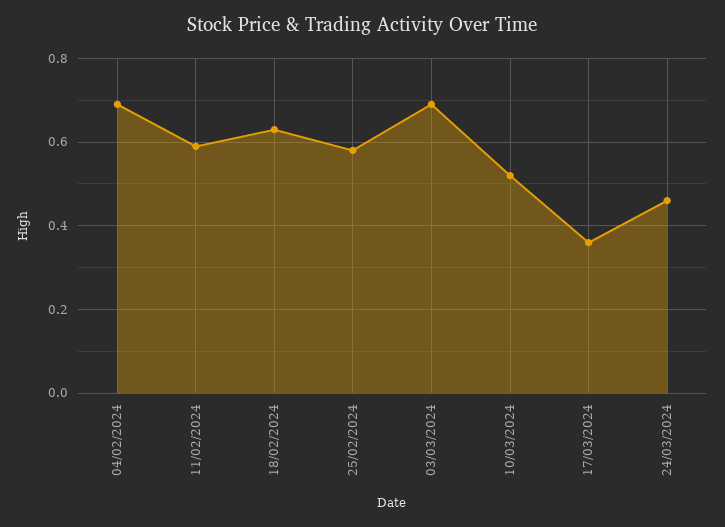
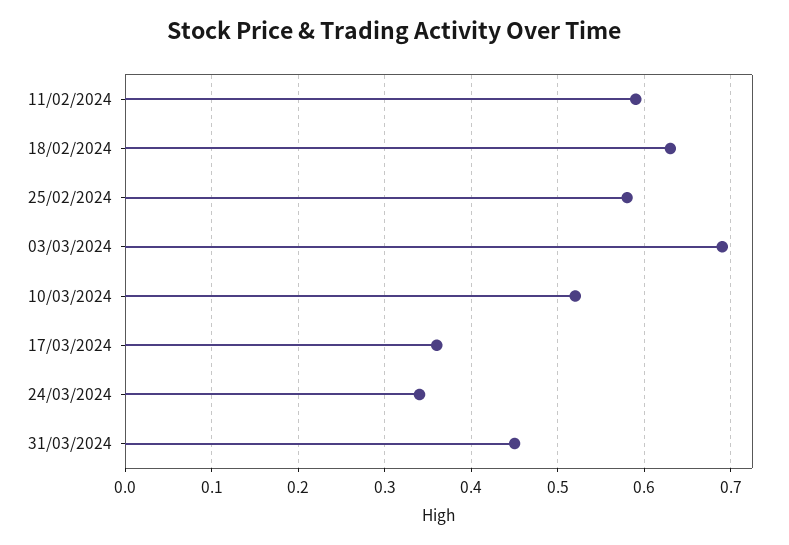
04/02/2024: 0.7 -> none
24/03/2024: 0.45 -> 0.34
31/03/2024: none -> 0.45

